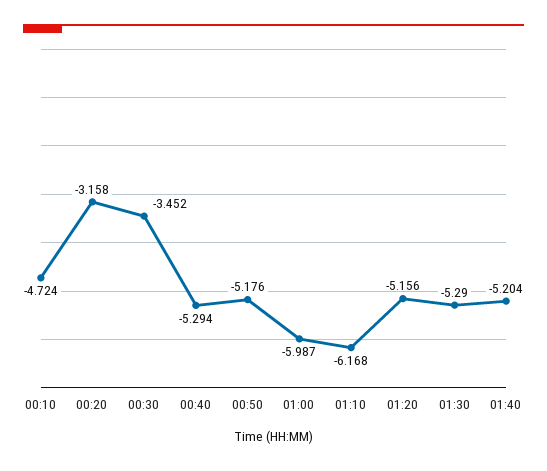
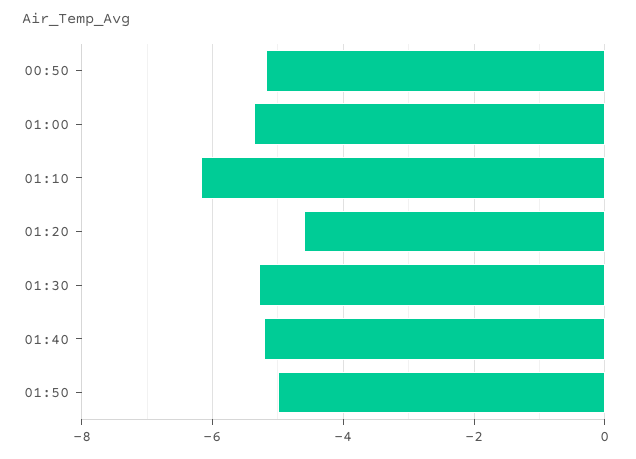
00:10: -4.724 -> none
00:20: -3.158 -> none
00:30: -3.452 -> none
00:40: -5.294 -> none
01:00: -5.987 -> -5.4
01:20: -5.156 -> -4.6
01:50: none -> -5

